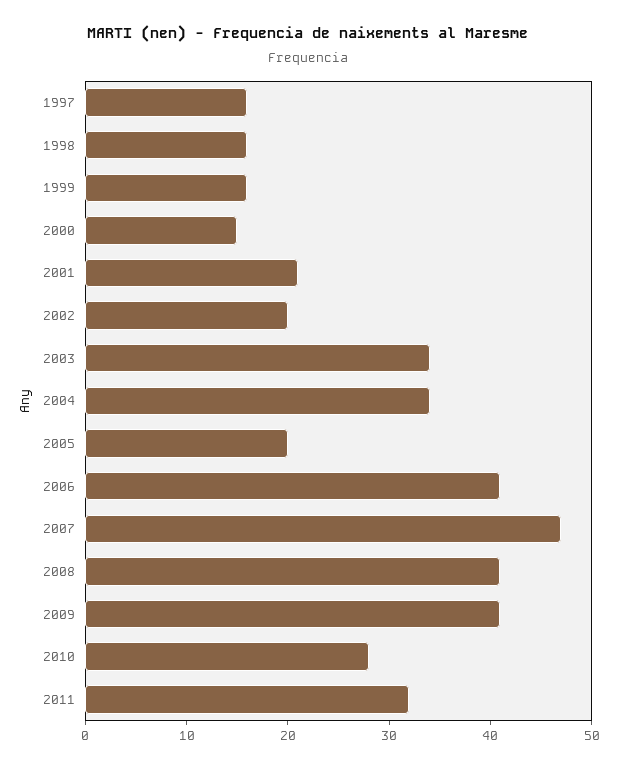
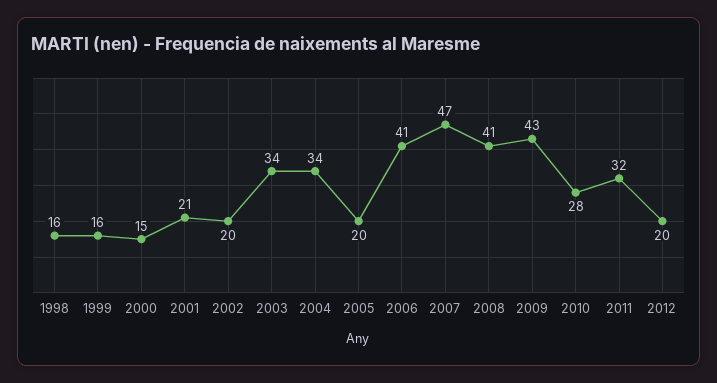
1997: 16 -> none
2009: 41 -> 43
2012: none -> 20

